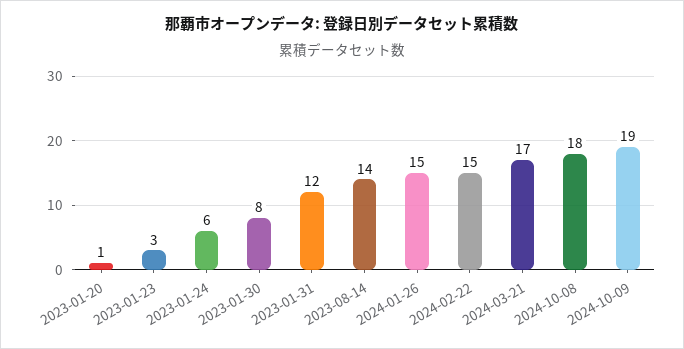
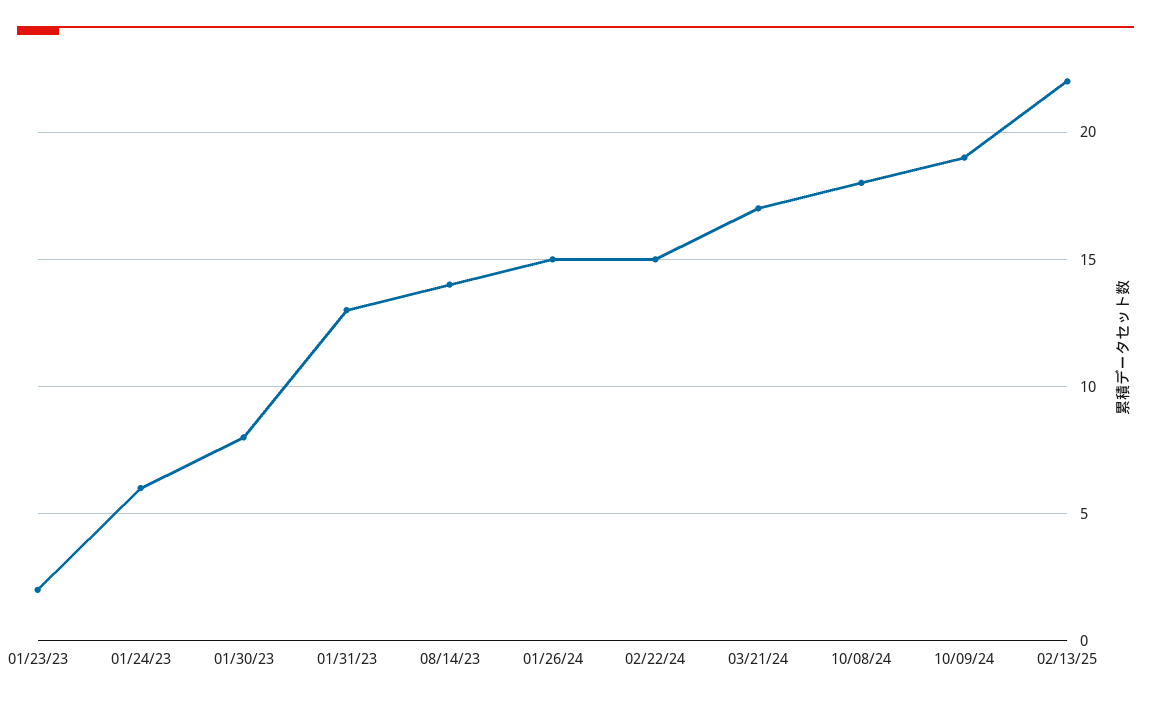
2023-01-20: 1 -> none
2023-01-23: 3 -> 2
2023-01-31: 12 -> 13
02/13/25: none -> 22

